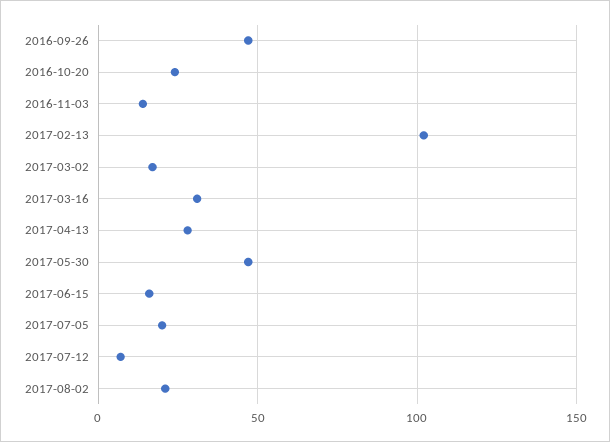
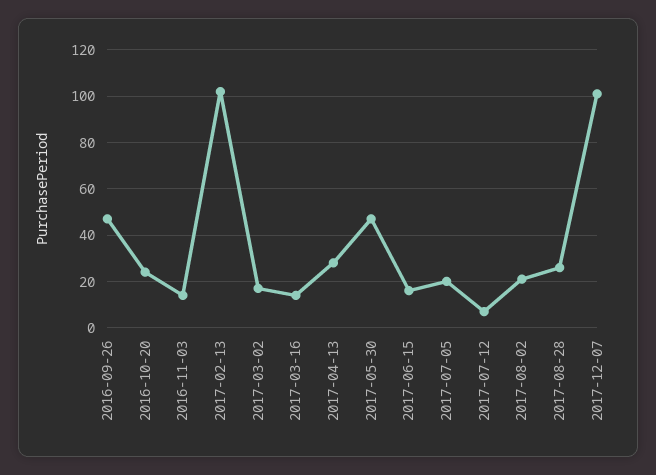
2017-03-16: 30 -> 15
2017-08-28: none -> 25
2017-12-07: none -> 100

